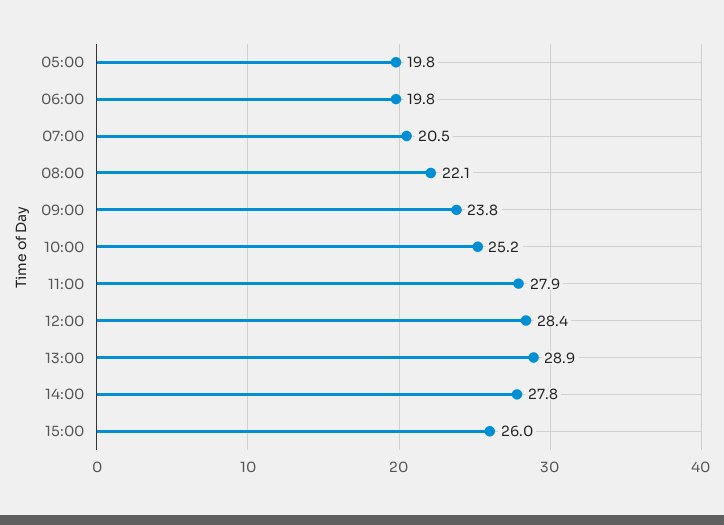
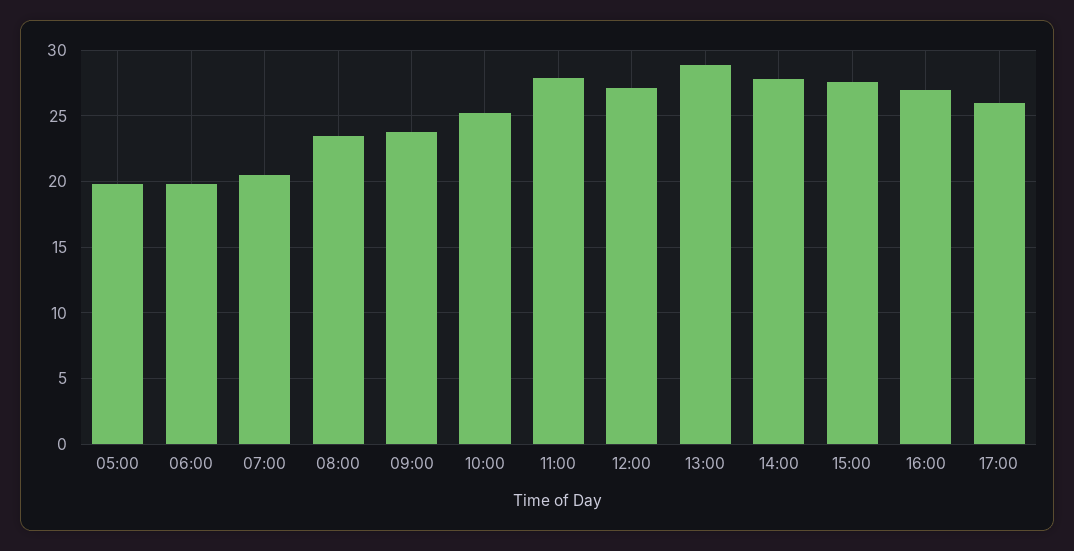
08:00: 22.1 -> 23.5
12:00: 28.4 -> 27
15:00: 26 -> 27.5
16:00: none -> 27
17:00: none -> 26

